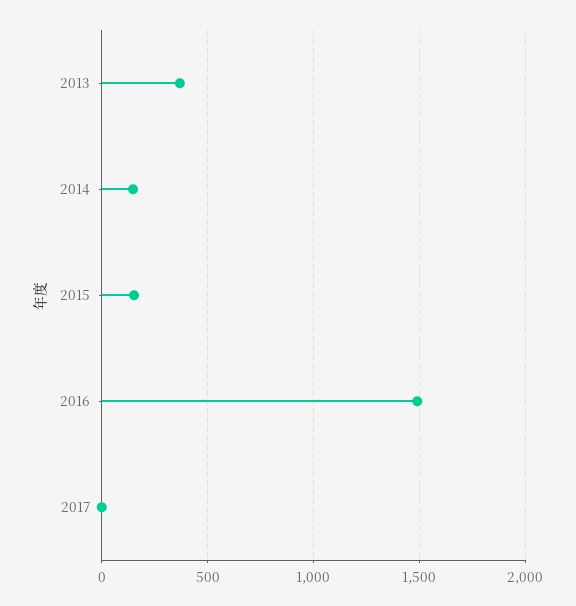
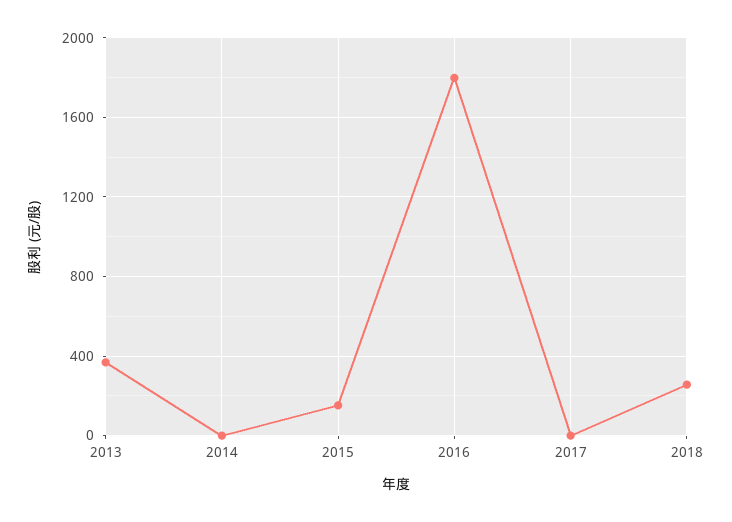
2014: 150 -> 0
2016: 1500 -> 1800
2018: none -> 250

